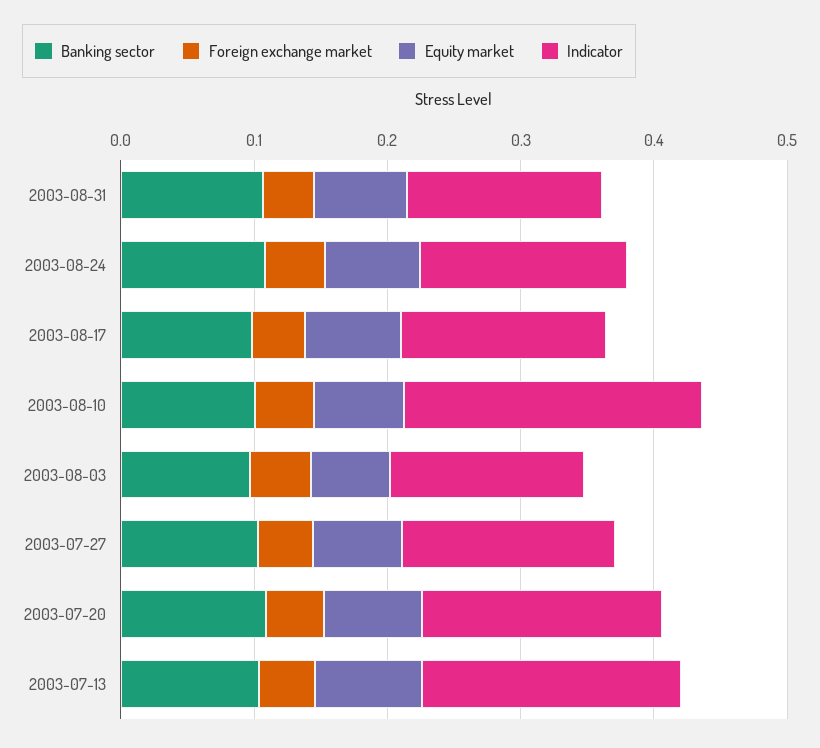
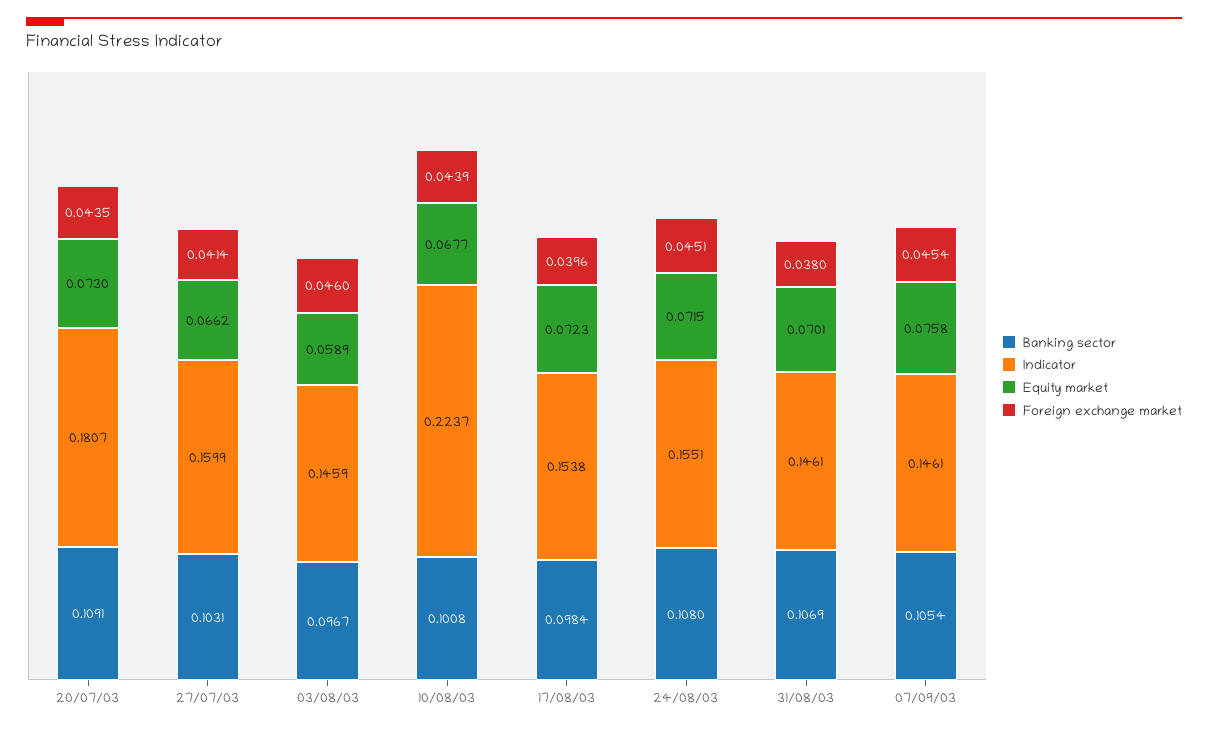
Banking sector, 2003-07-13: 0.1 -> none
Foreign exchange market, 2003-07-13: 0.04 -> none
Equity market, 2003-07-13: 0.08 -> none
Indicator, 2003-07-13: 0.2 -> none
Banking sector, 07/09/03: none -> 0.1054
Indicator, 07/09/03: none -> 0.1461
Equity market, 07/09/03: none -> 0.0758
Foreign exchange market, 07/09/03: none -> 0.0454

